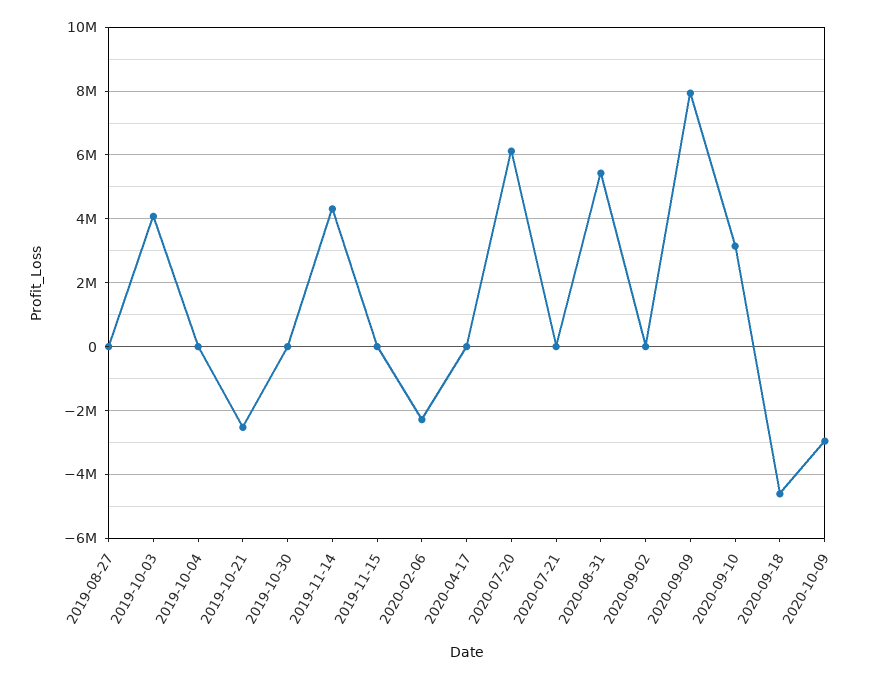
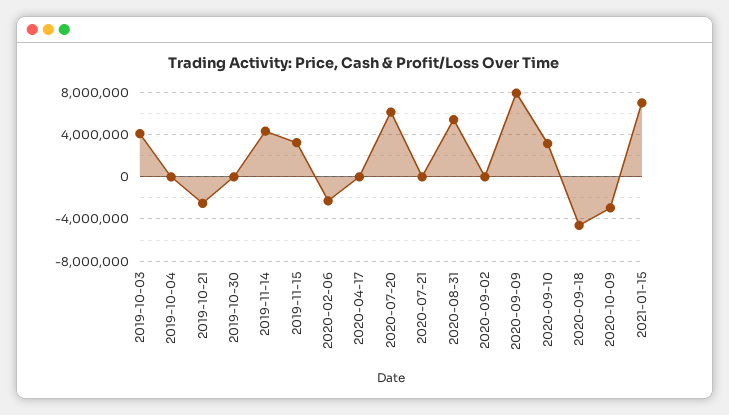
2019-08-27: 0 -> none
2019-11-15: 0 -> 3000000
2021-01-15: none -> 7000000

